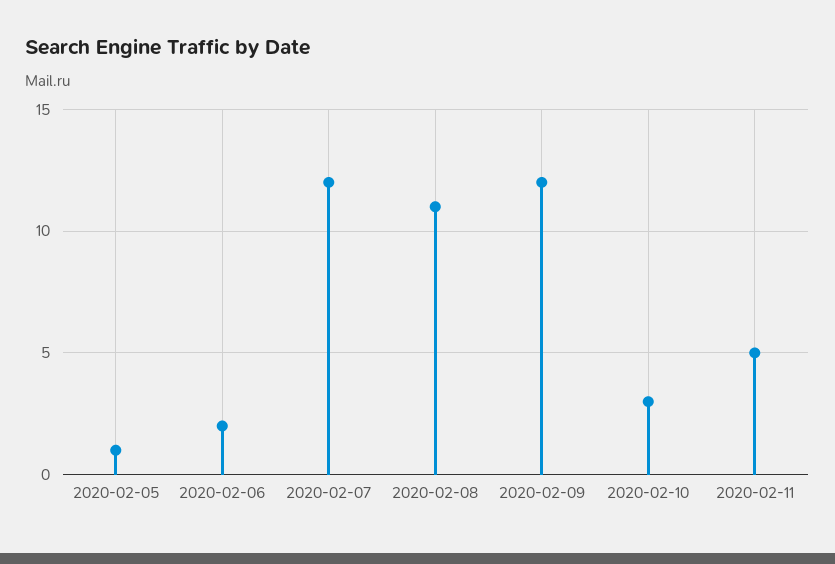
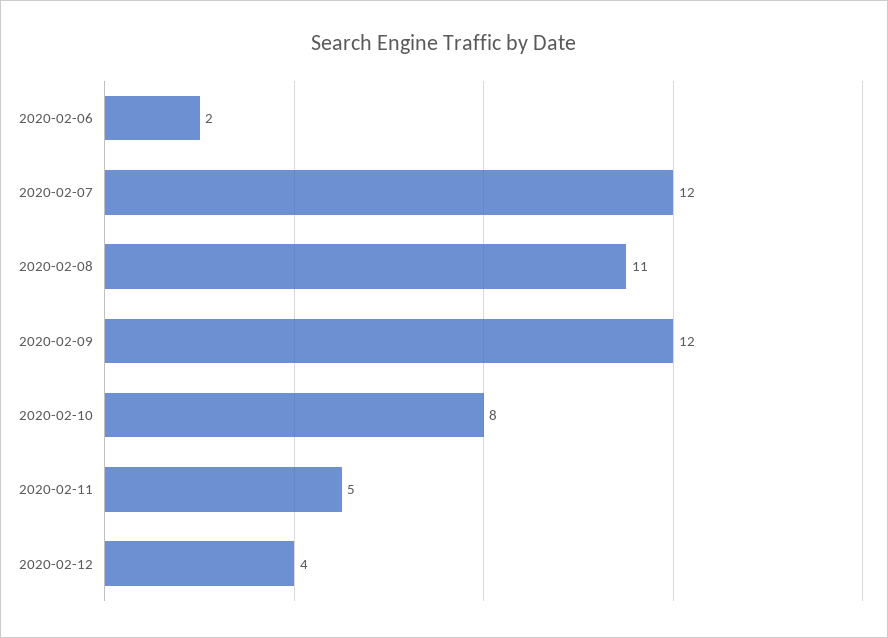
2020-02-05: 1 -> none
2020-02-10: 3 -> 8
2020-02-12: none -> 4

